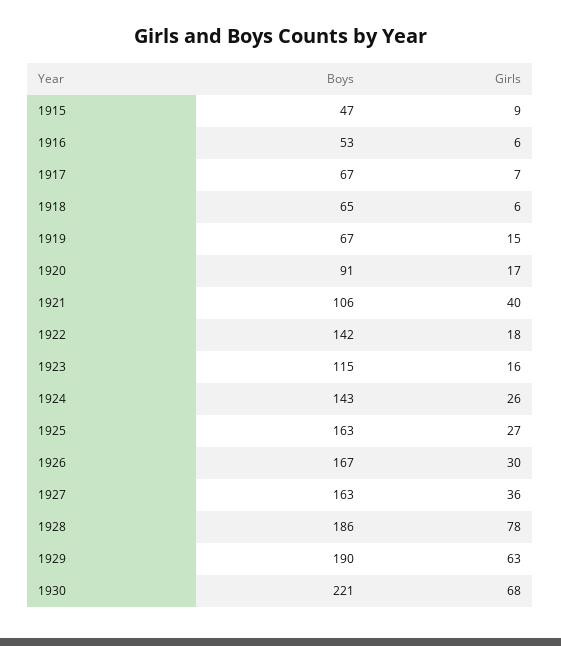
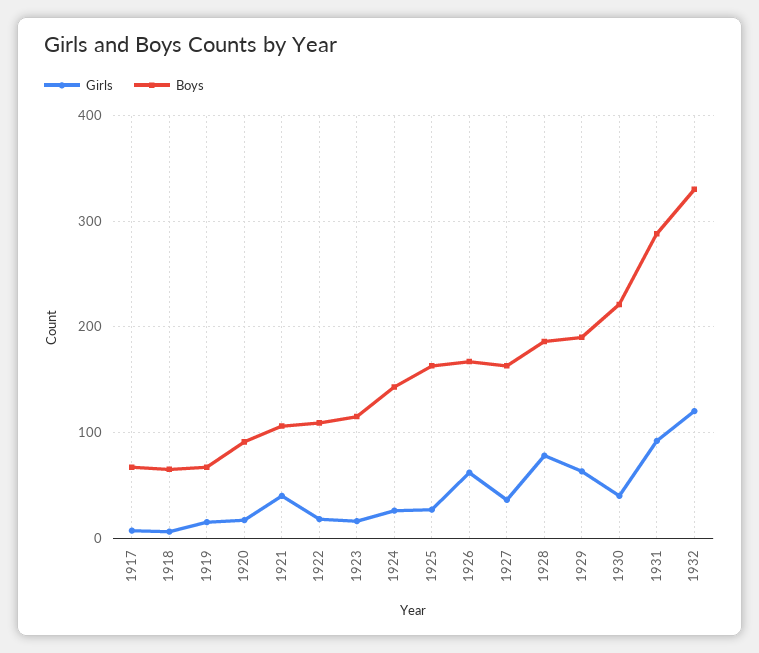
Boys, 1915: 47 -> none
Girls, 1915: 9 -> none
Boys, 1916: 53 -> none
Girls, 1916: 6 -> none
Boys, 1922: 142 -> 110
Girls, 1926: 30 -> 60
Girls, 1930: 68 -> 40
Girls, 1931: none -> 90
Boys, 1931: none -> 290
Girls, 1932: none -> 120
Boys, 1932: none -> 330

